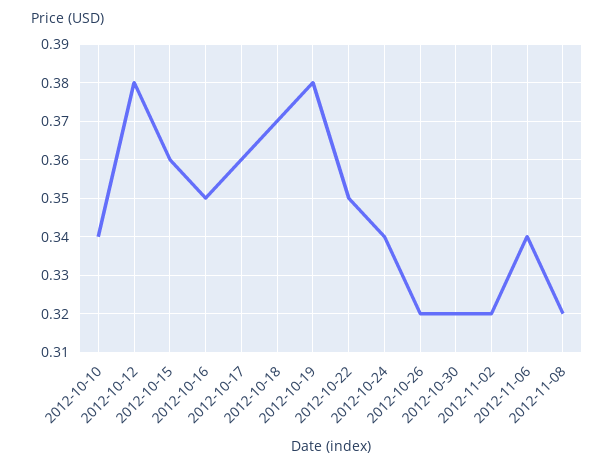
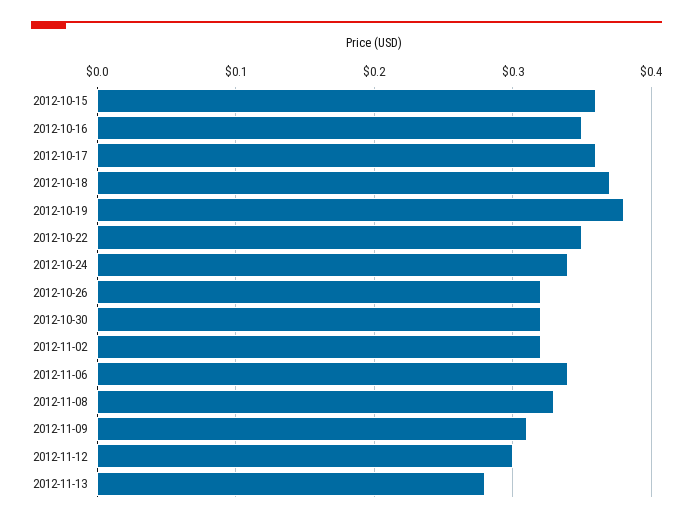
2012-10-10: 0.34 -> none
2012-10-12: 0.38 -> none
2012-11-08: 0.32 -> 0.33
2012-11-09: none -> 0.31
2012-11-12: none -> 0.3
2012-11-13: none -> 0.28

